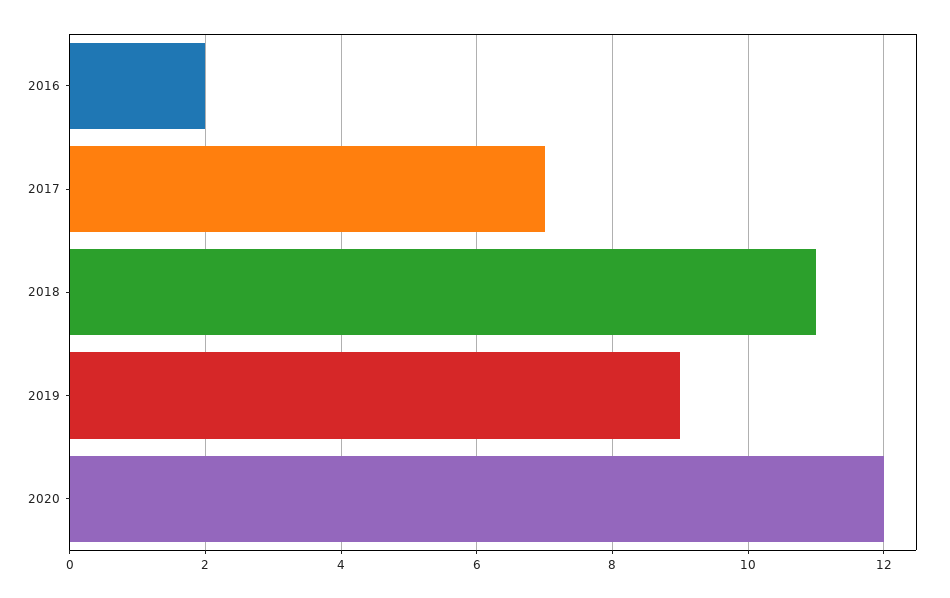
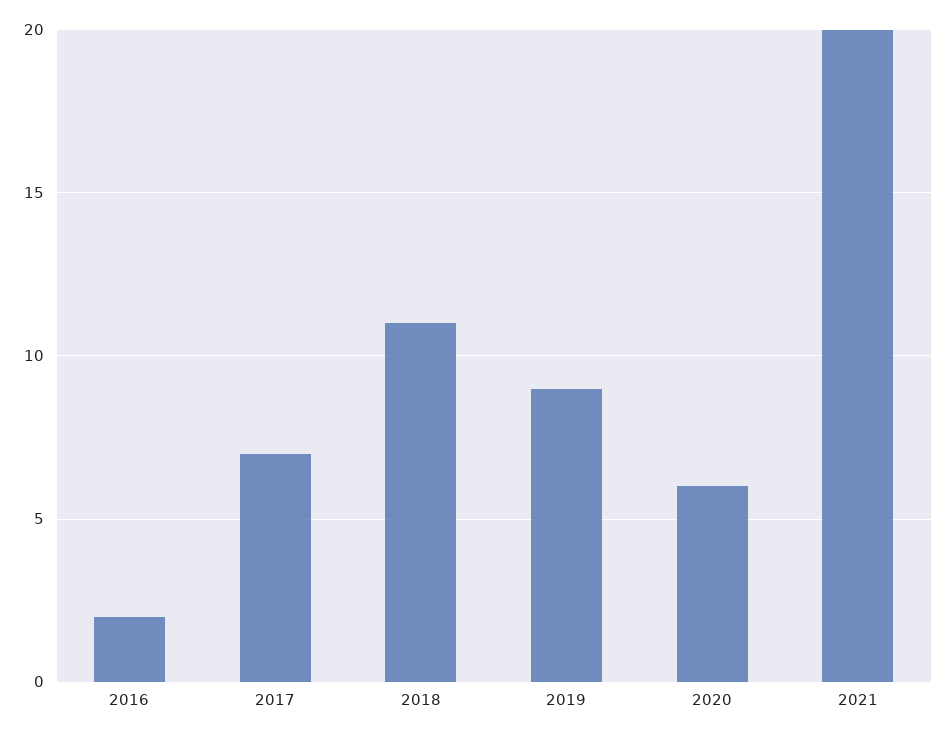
2020: 12 -> 6
2021: none -> 20

